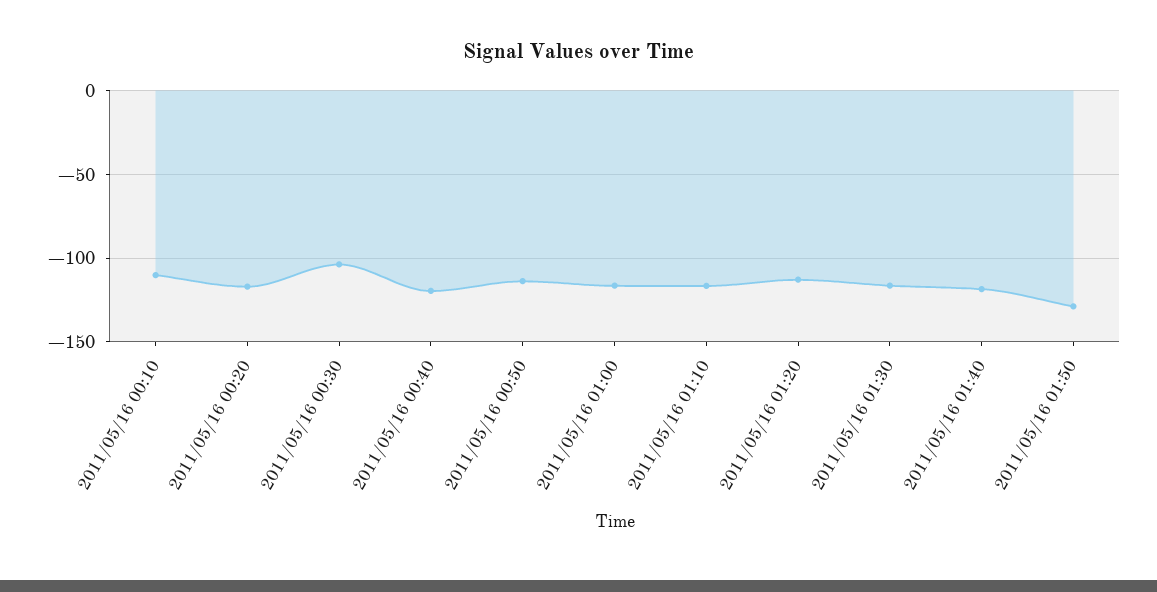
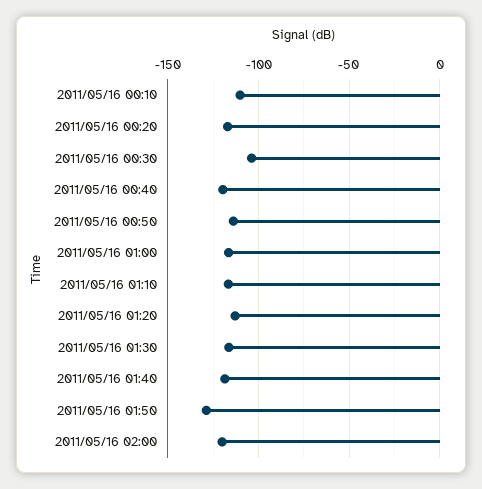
2011/05/16 02:00: none -> -120

